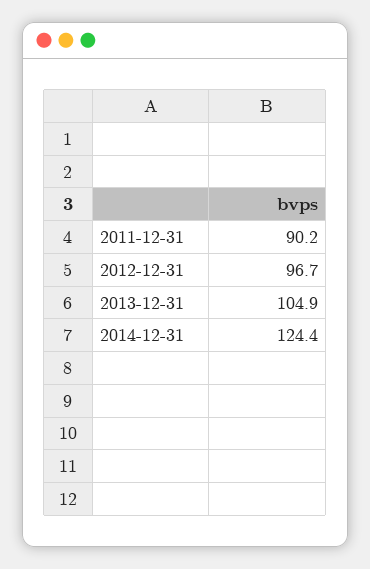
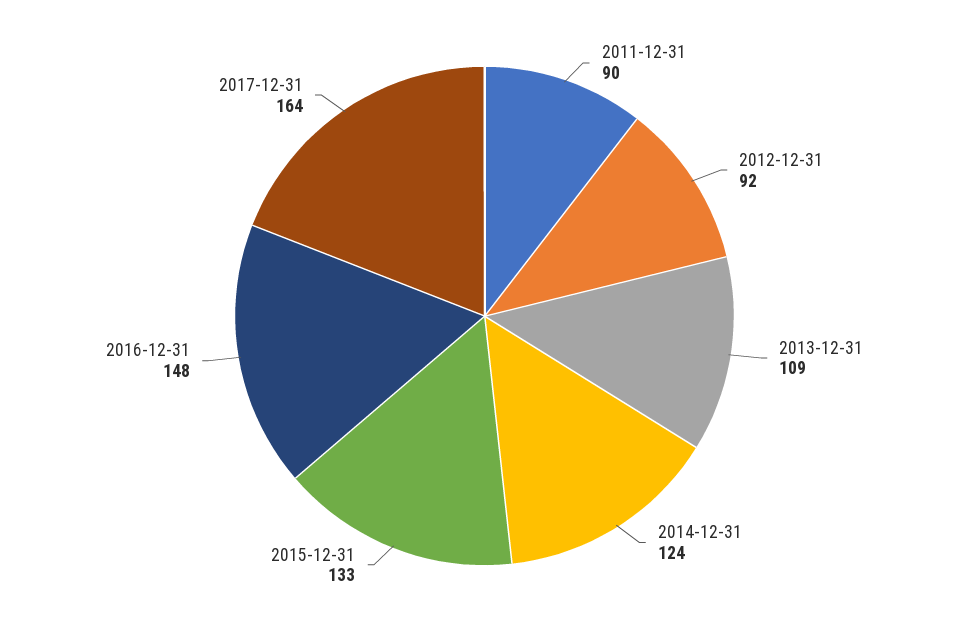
2012-12-31: 96.7 -> 92
2013-12-31: 104.9 -> 109
2015-12-31: none -> 133
2016-12-31: none -> 148
2017-12-31: none -> 164

